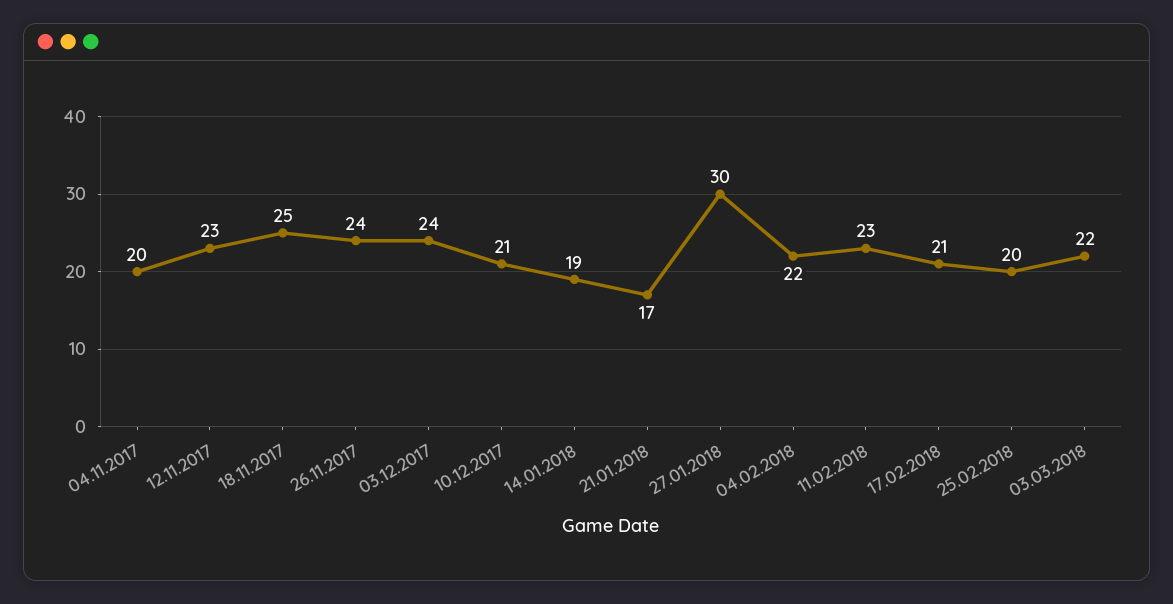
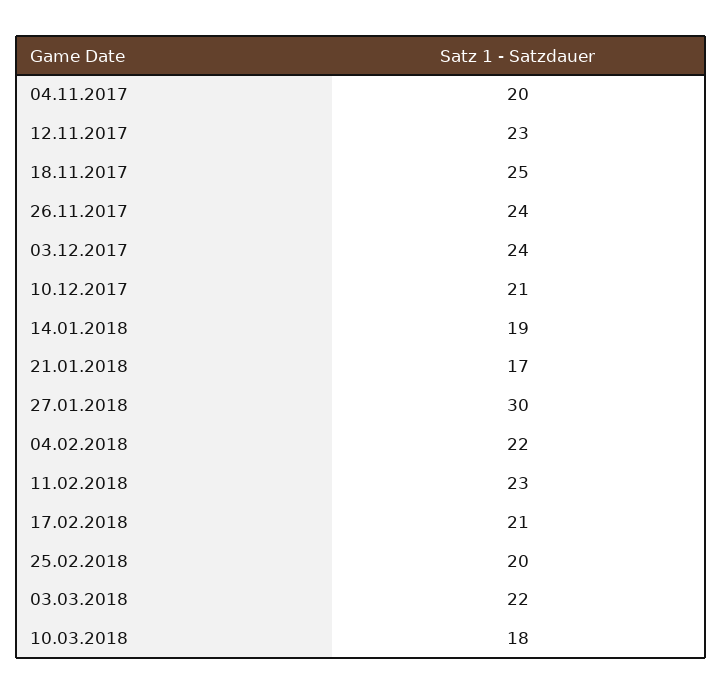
10.03.2018: none -> 18

